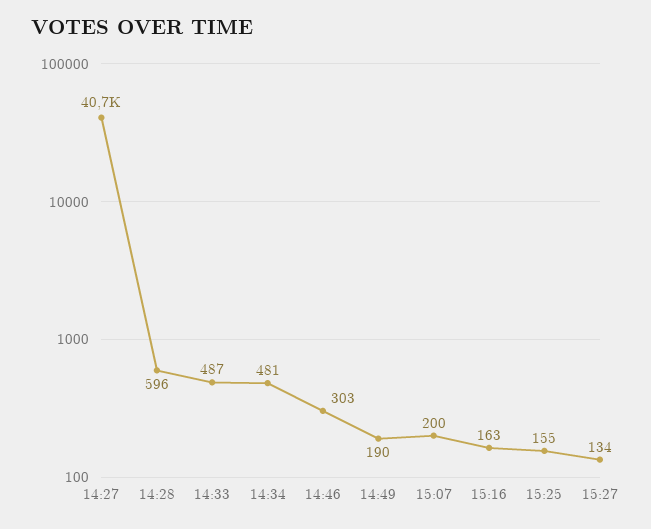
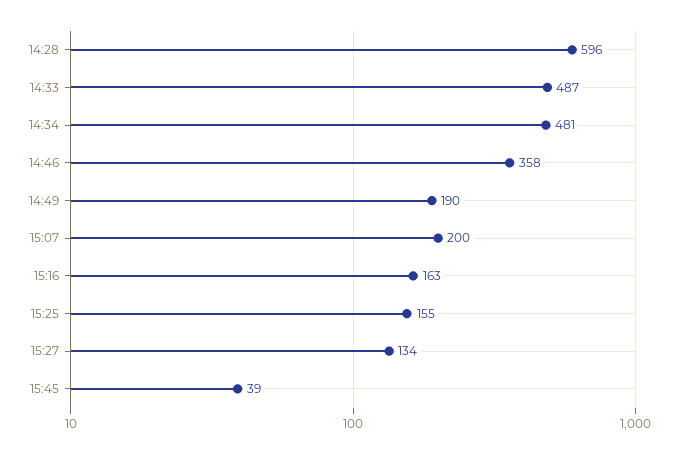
14:27: 40700 -> none
14:46: 303 -> 358
15:45: none -> 39

